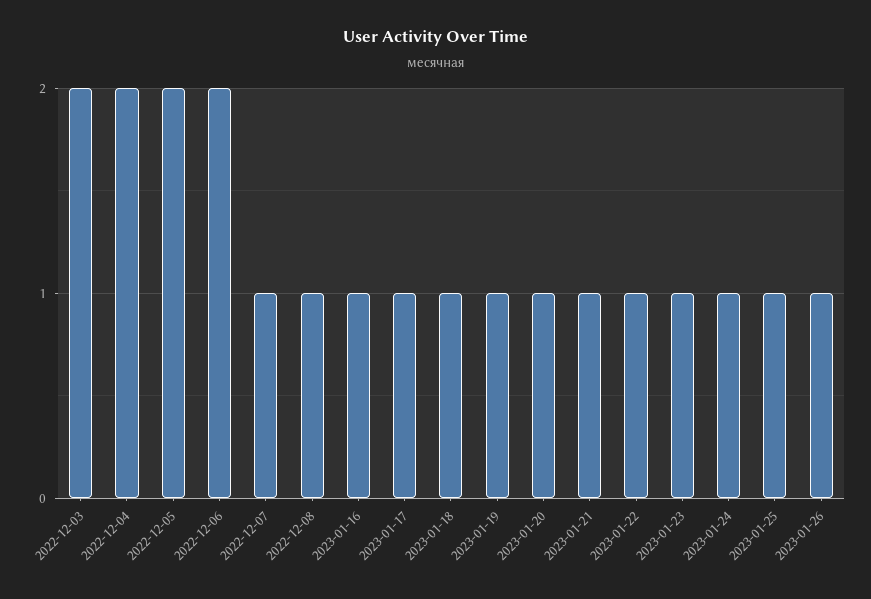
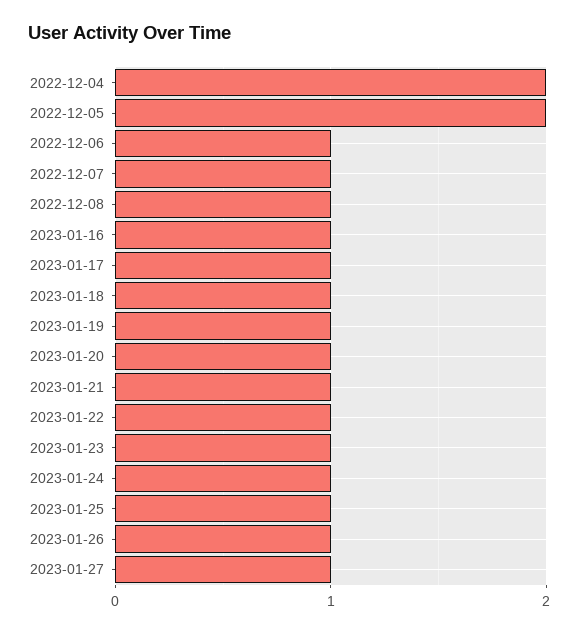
2022-12-03: 2 -> none
2022-12-06: 2 -> 1
2023-01-27: none -> 1

